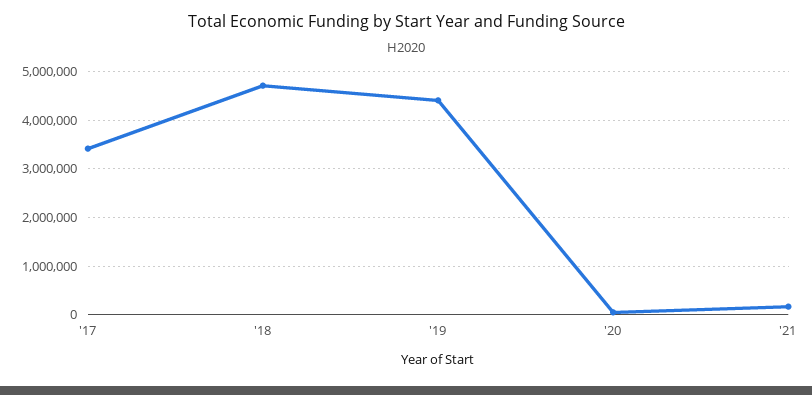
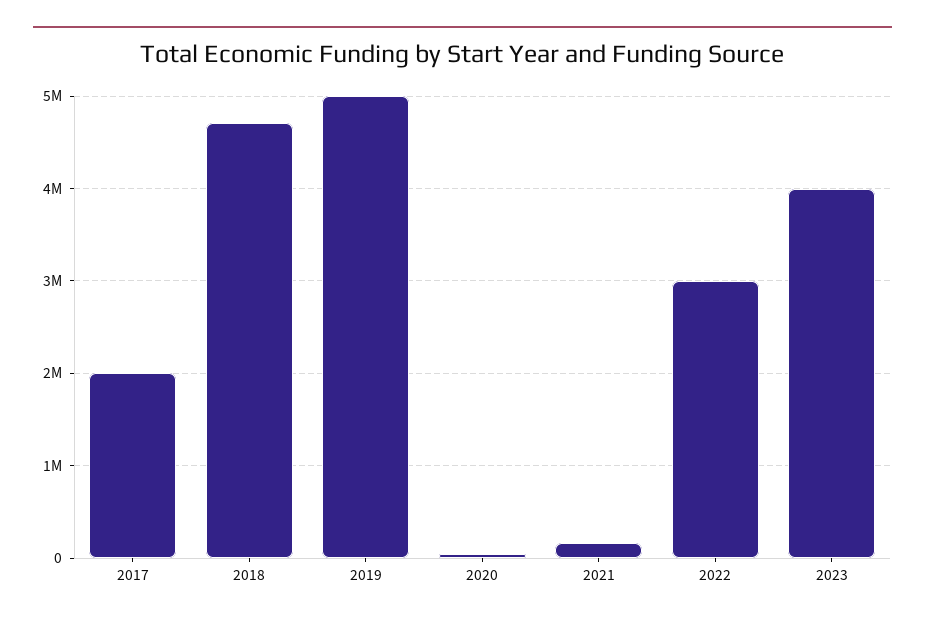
'17: 3400000 -> 2000000
'19: 4400000 -> 5000000
2022: none -> 3000000
2023: none -> 4000000

